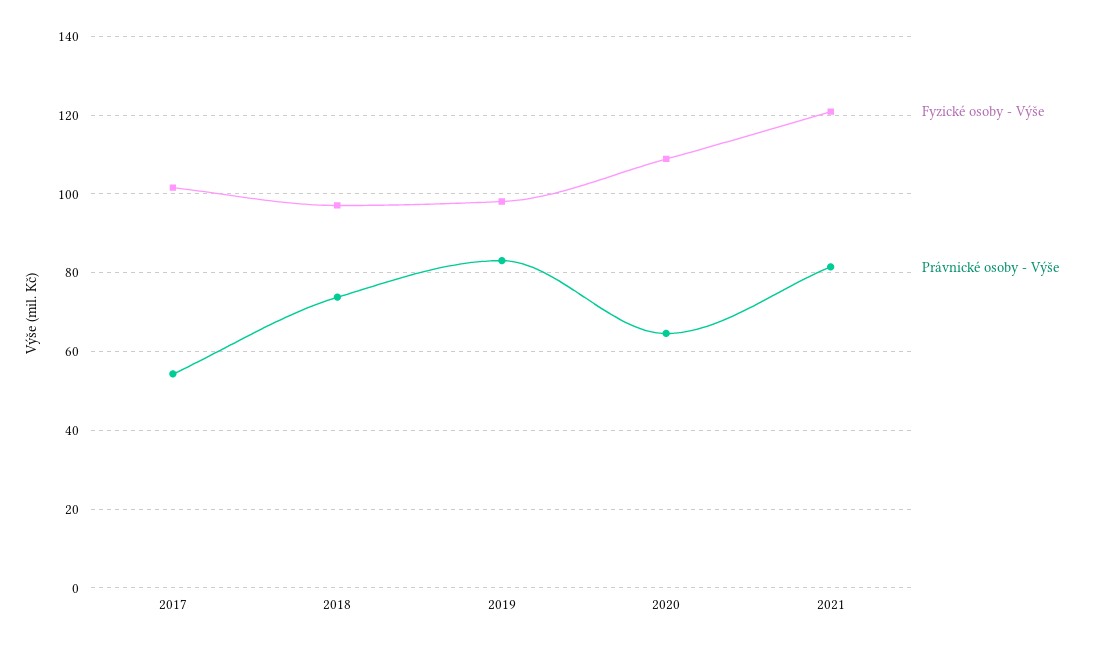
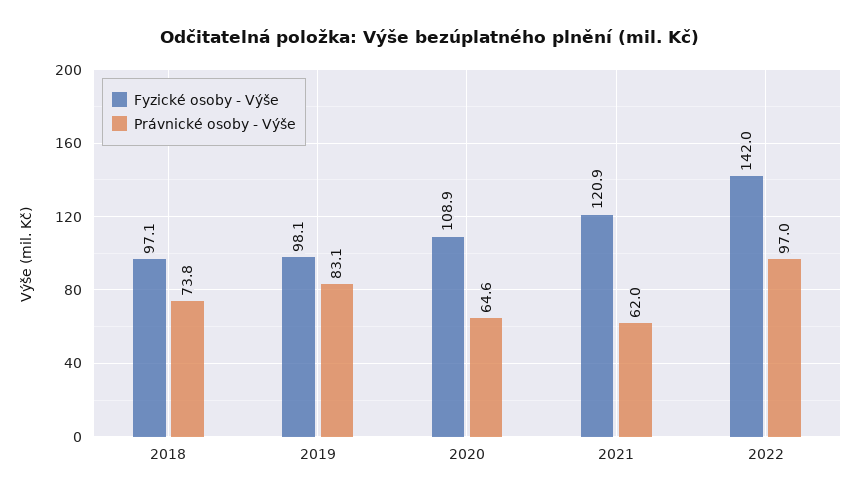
Fyzické osoby - Výše, 2017: 102 -> none
Právnické osoby - Výše, 2017: 54 -> none
Právnické osoby - Výše, 2021: 82 -> 62
Fyzické osoby - Výše, 2022: none -> 142
Právnické osoby - Výše, 2022: none -> 97

